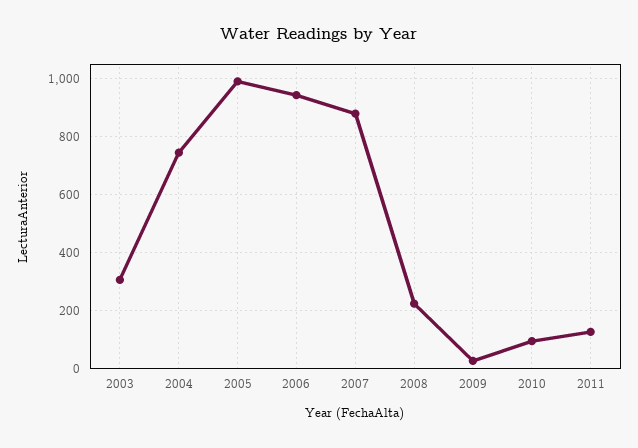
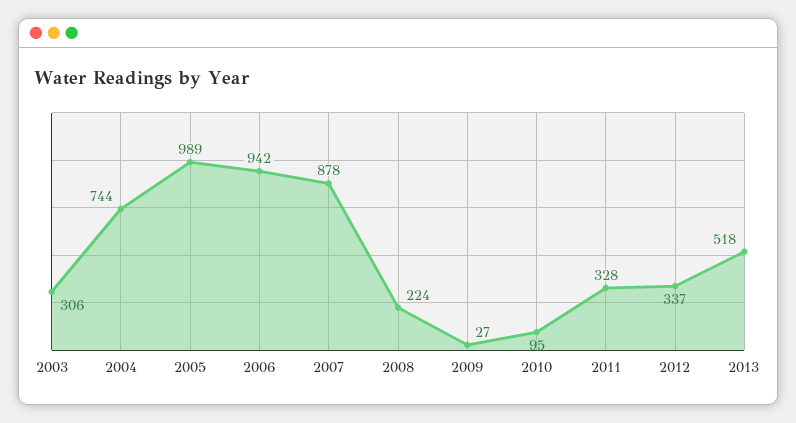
2011: 125 -> 328
2012: none -> 337
2013: none -> 518

